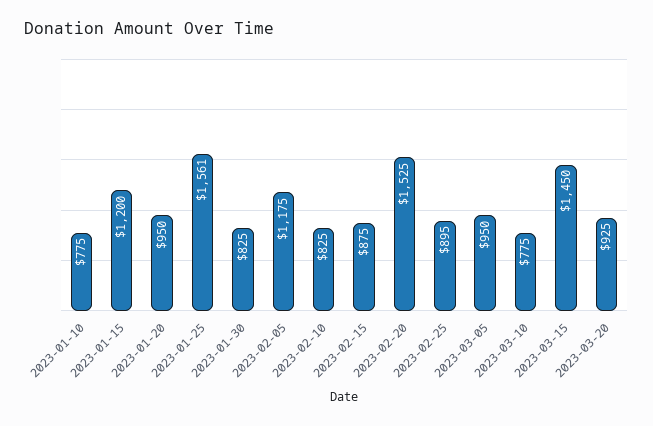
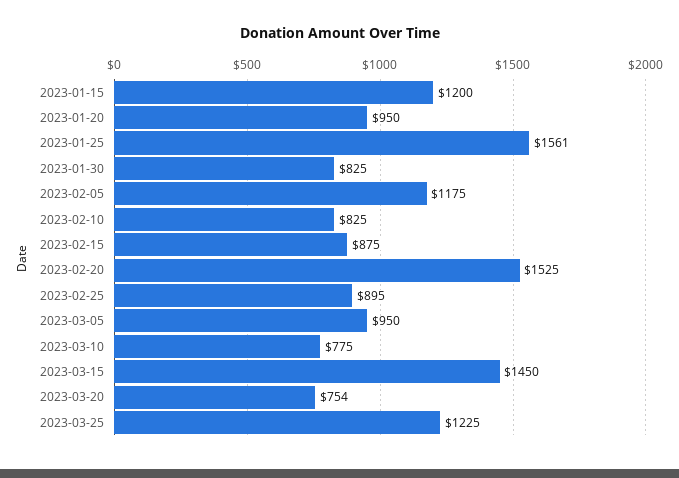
2023-01-10: 775 -> none
2023-03-20: 925 -> 754
2023-03-25: none -> 1225

